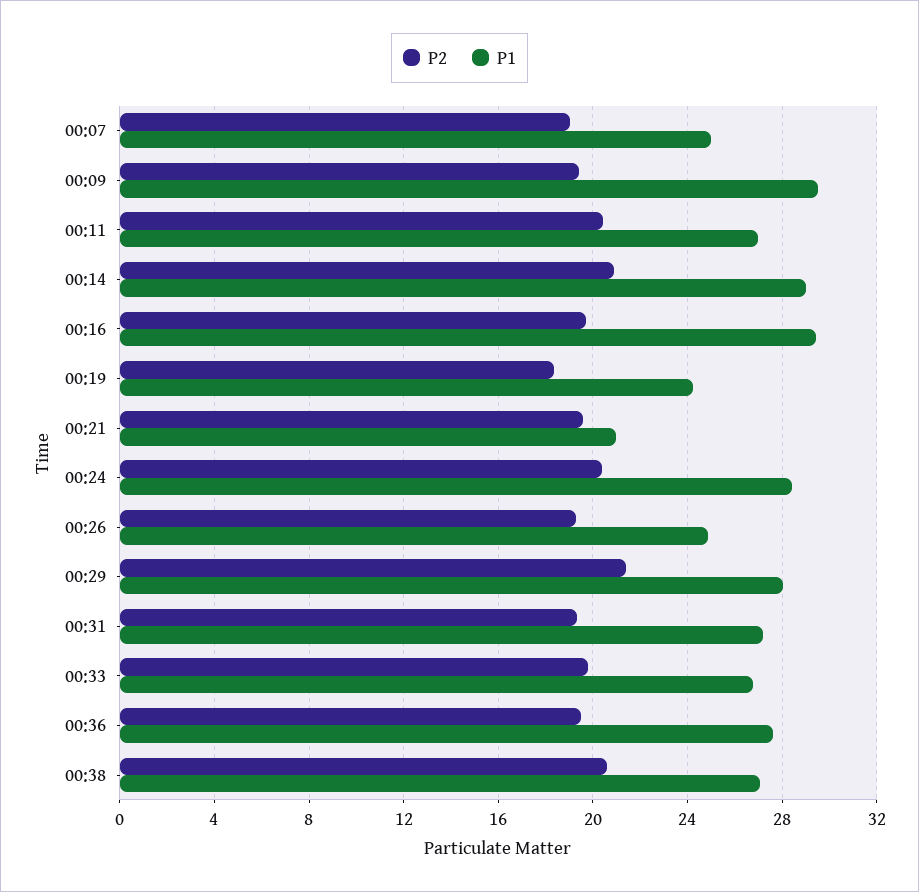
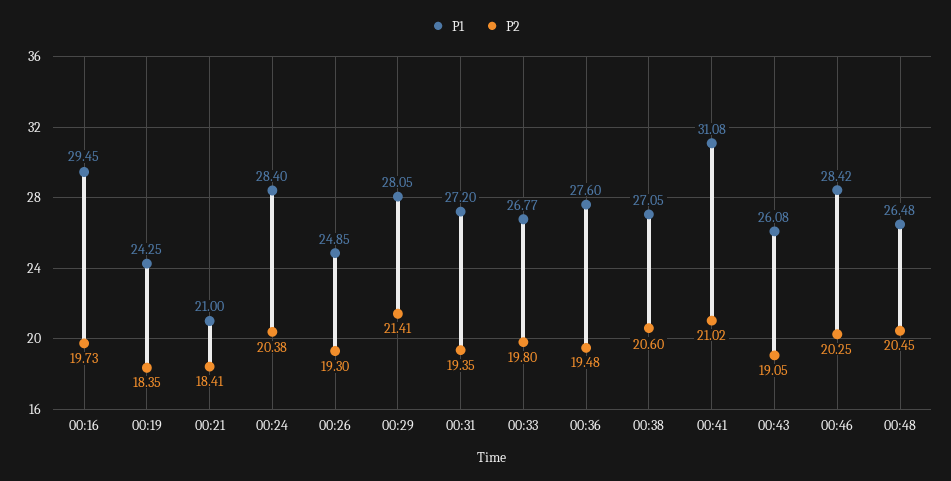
P2, 00:07: 19 -> none
P1, 00:07: 25 -> none
P2, 00:09: 19.5 -> none
P1, 00:09: 29.5 -> none
P2, 00:11: 20.5 -> none
P1, 00:11: 27 -> none
P2, 00:14: 21 -> none
P1, 00:14: 29 -> none
P2, 00:21: 19.5 -> 18.41
P1, 00:41: none -> 31.08
P2, 00:41: none -> 21.02
P1, 00:43: none -> 26.08
P2, 00:43: none -> 19.05
P1, 00:46: none -> 28.42
P2, 00:46: none -> 20.25
P1, 00:48: none -> 26.48
P2, 00:48: none -> 20.45

